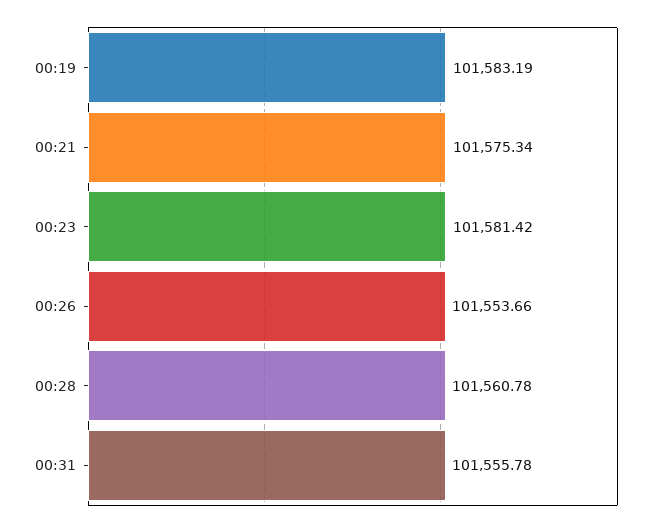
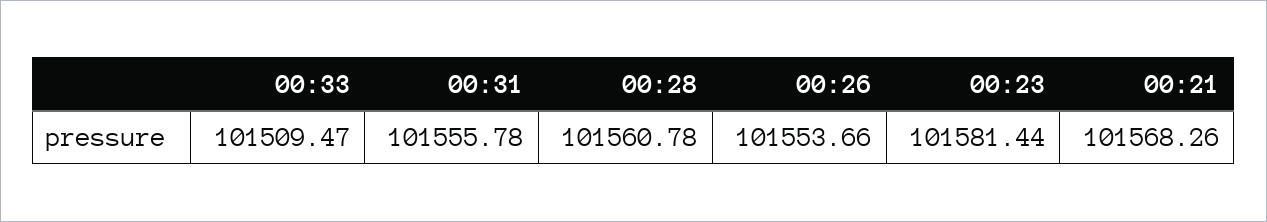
00:19: 101583.19 -> none
00:21: 101575.34 -> 101568.26
00:23: 101581.42 -> 101581.44
00:33: none -> 101509.47

